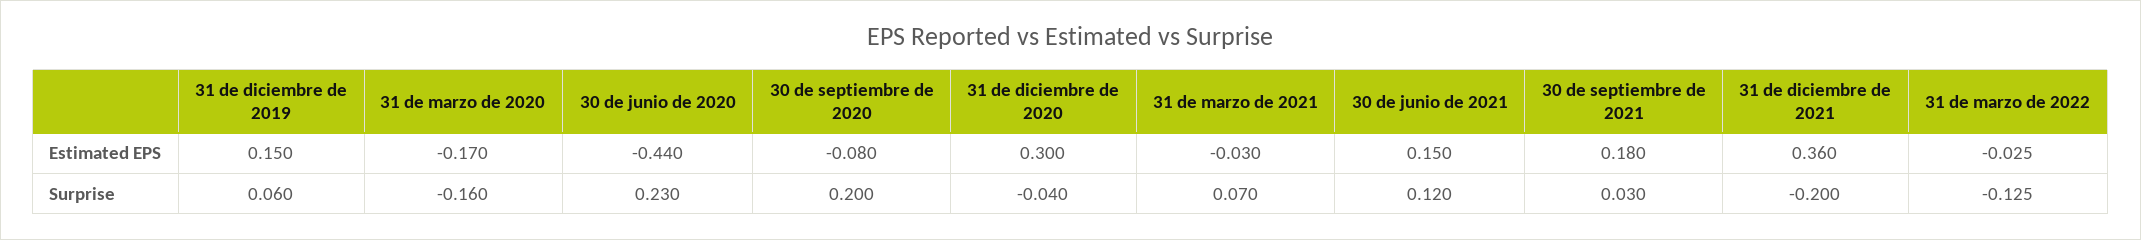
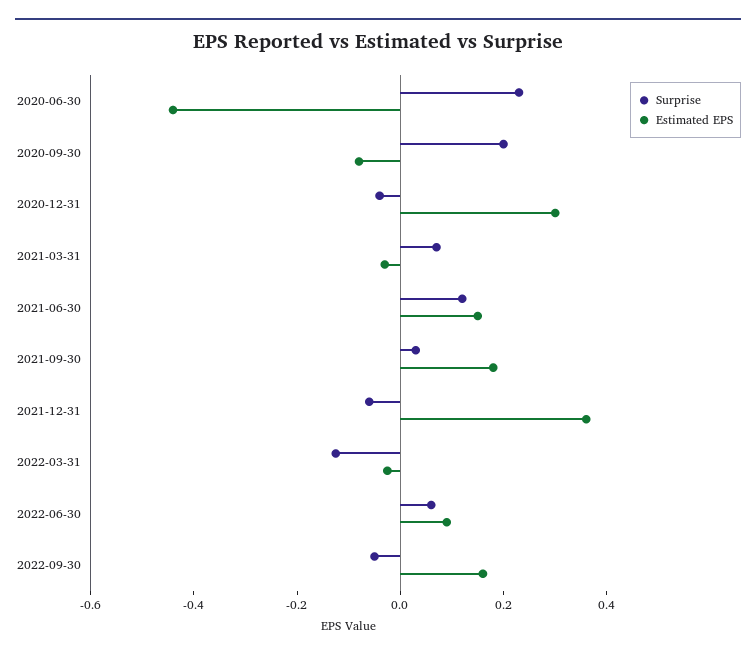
Estimated EPS, 31 de diciembre de 2019: 0.15 -> none
Estimated EPS, 31 de marzo de 2020: -0.17 -> none
Surprise, 31 de diciembre de 2019: 0.06 -> none
Surprise, 31 de marzo de 2020: -0.16 -> none
Surprise, 31 de diciembre de 2021: -0.2 -> -0.05
Surprise, 2022-06-30: none -> 0.05
Estimated EPS, 2022-06-30: none -> 0.1
Surprise, 2022-09-30: none -> -0.05
Estimated EPS, 2022-09-30: none -> 0.15

